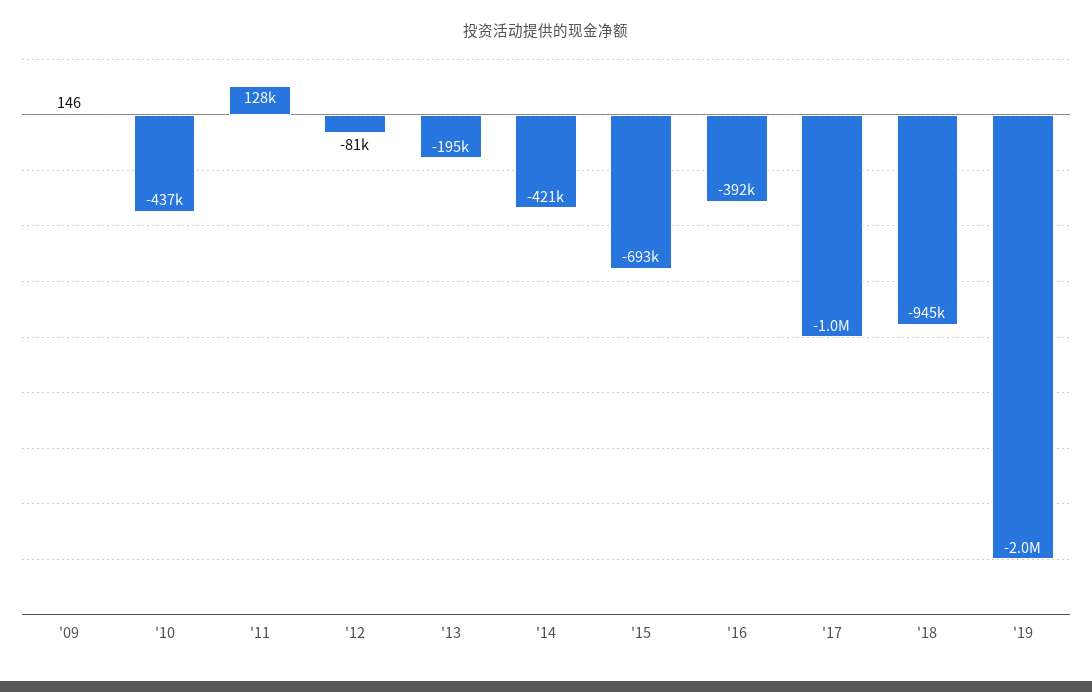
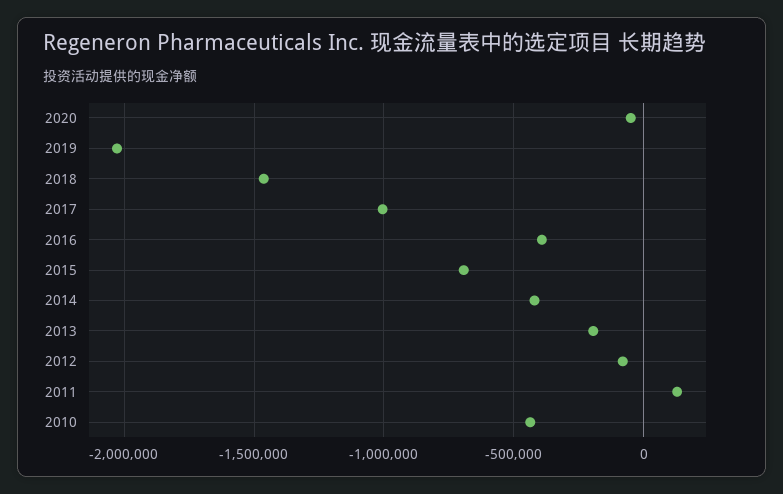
'09: 146 -> none
'18: -945000 -> -1450000
2020: none -> -50000

